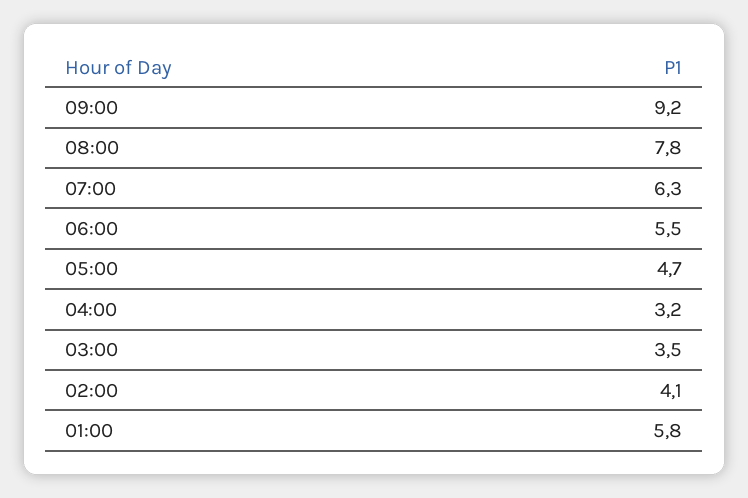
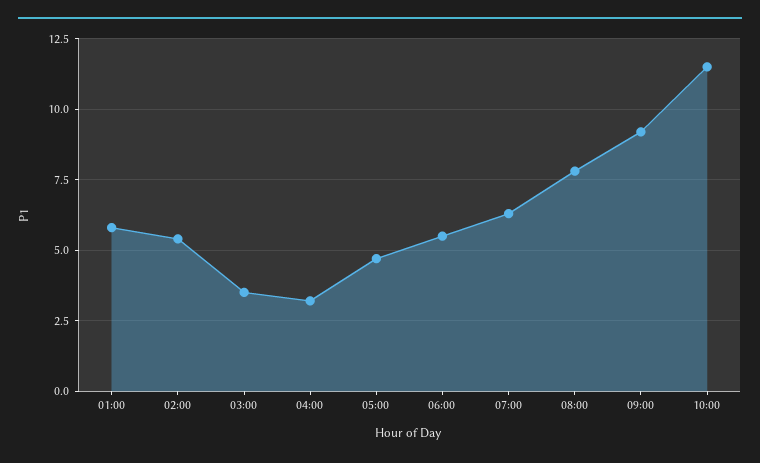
02:00: 4.1 -> 5.5
10:00: none -> 11.5

